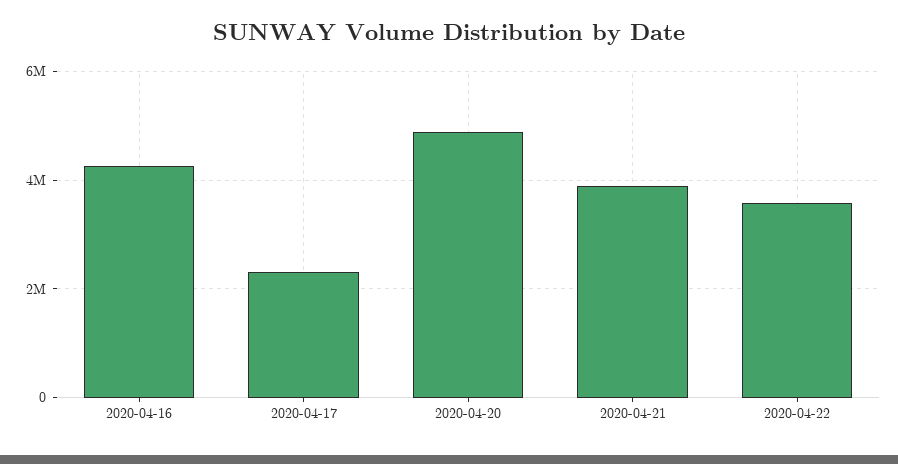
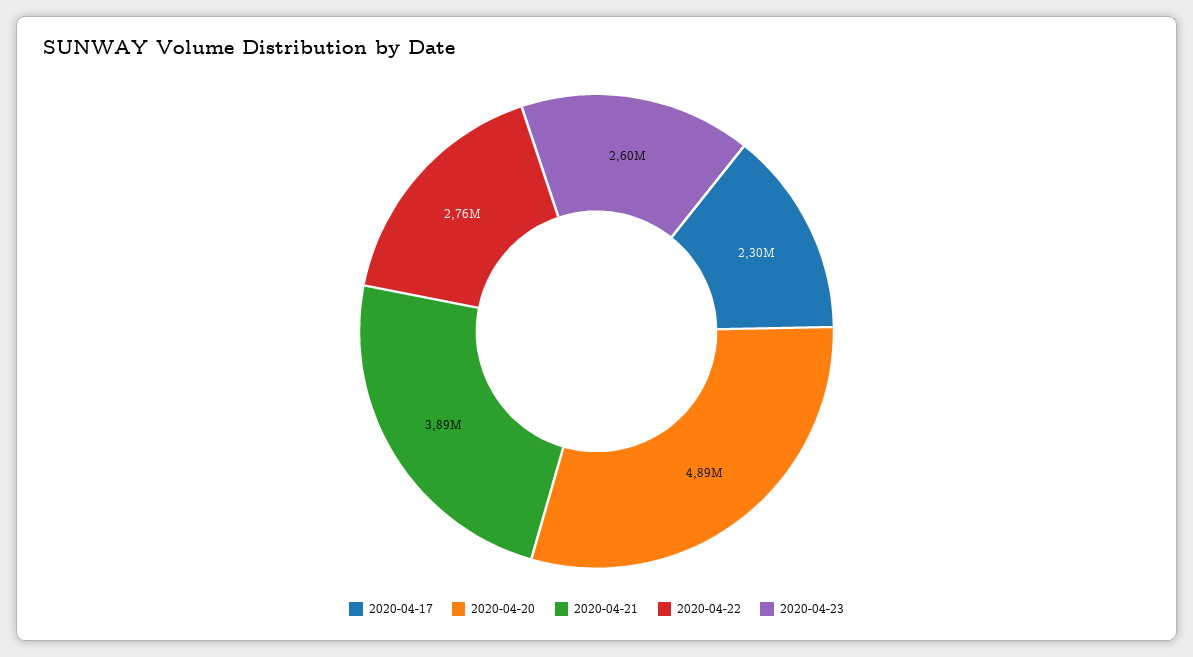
2020-04-16: 4200000 -> none
2020-04-22: 3600000 -> 2760000
2020-04-23: none -> 2600000

